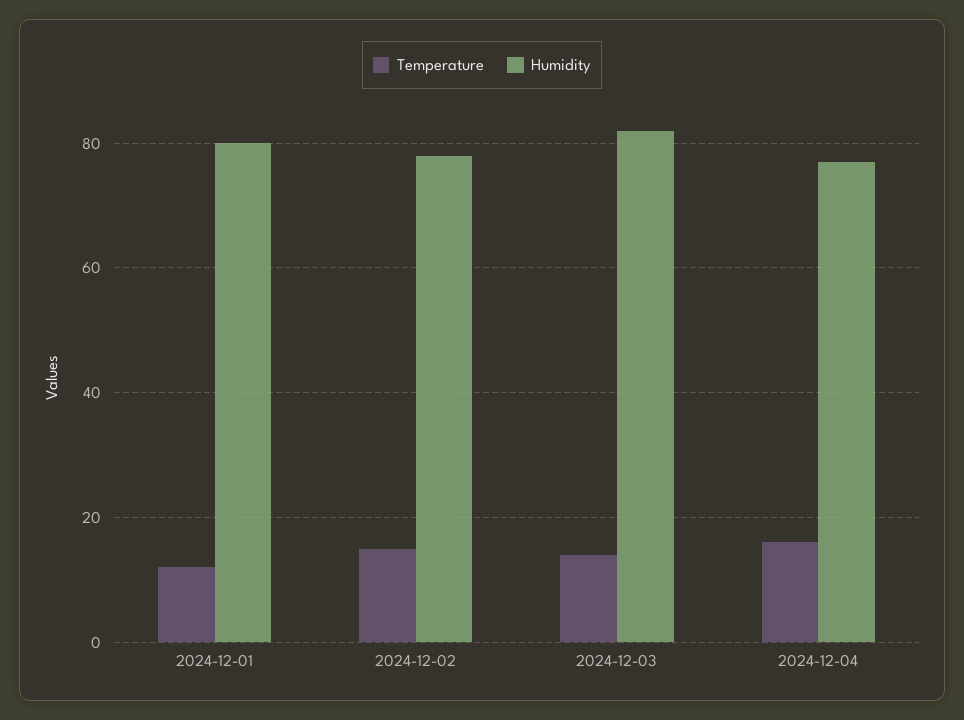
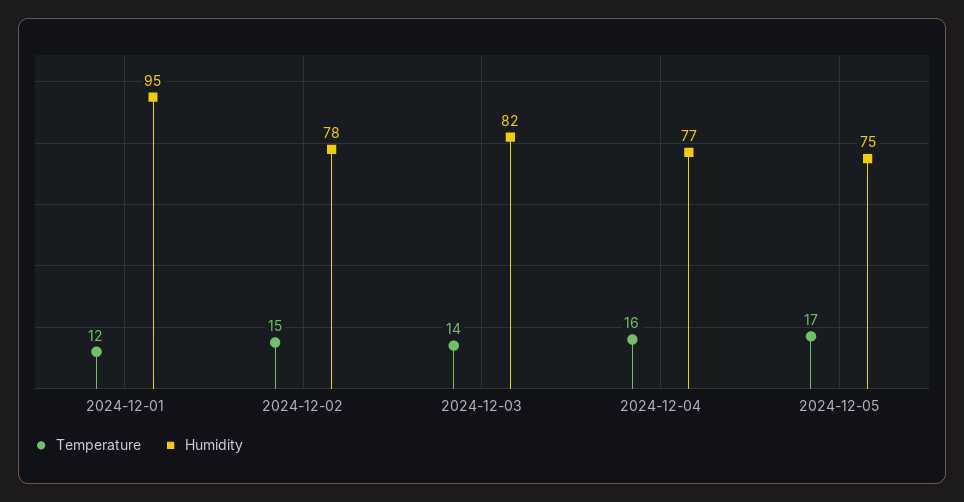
Humidity, 2024-12-01: 80 -> 95
Temperature, 2024-12-05: none -> 17
Humidity, 2024-12-05: none -> 75

